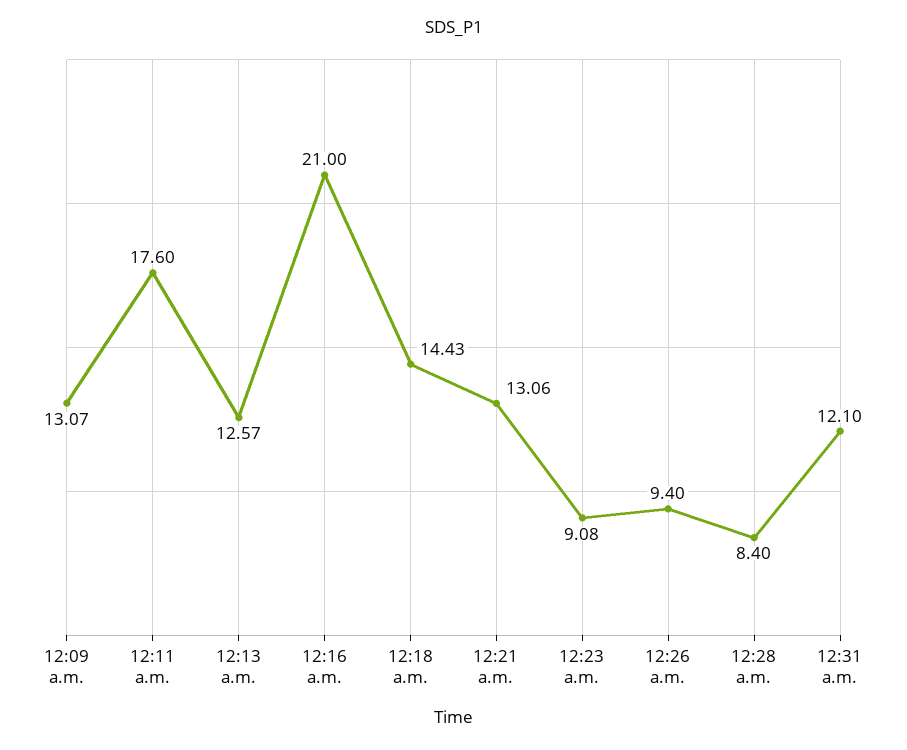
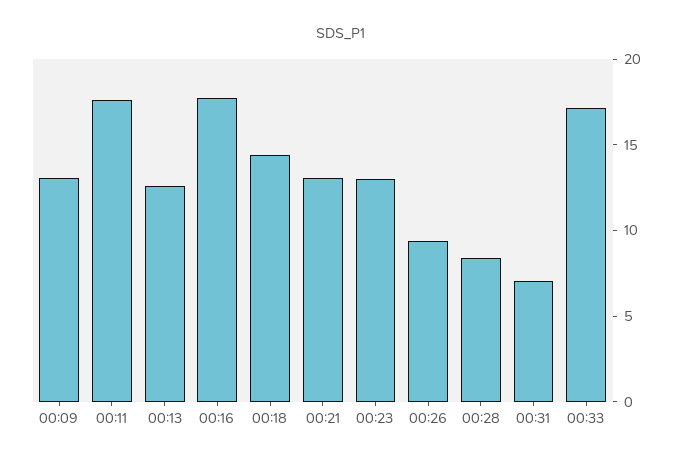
12:16 a.m.: 21 -> 18
12:23 a.m.: 9.08 -> 13
12:31 a.m.: 12.1 -> 7
00:33: none -> 17

